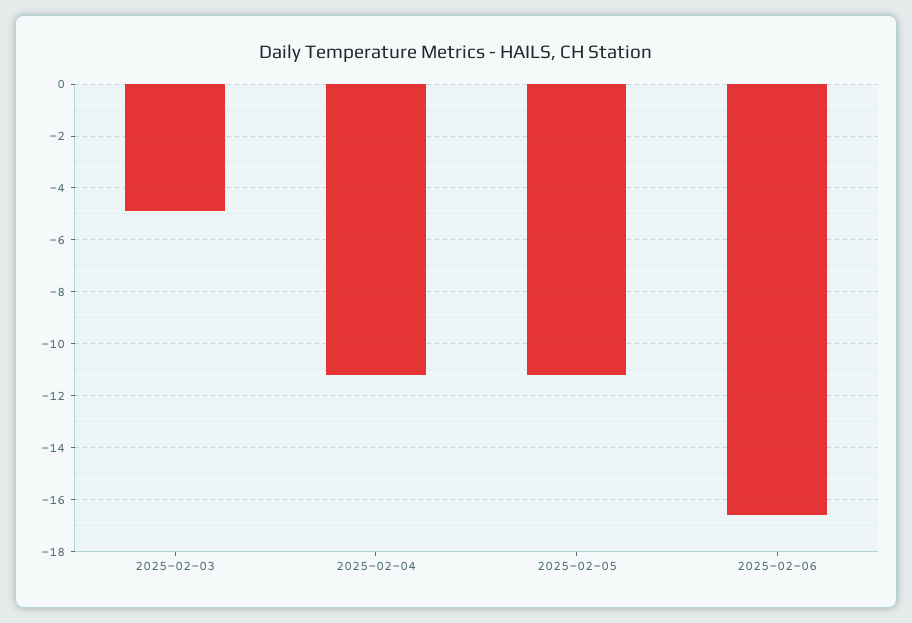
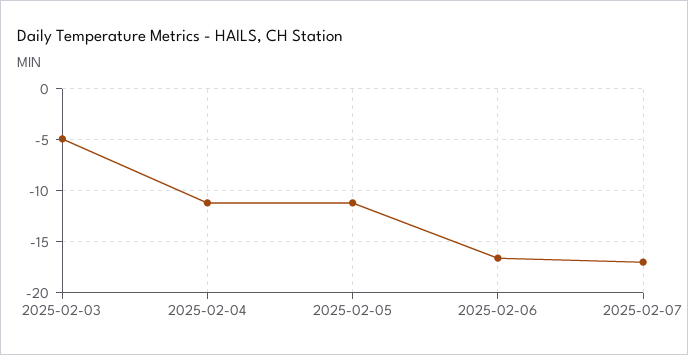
2025-02-07: none -> -17

